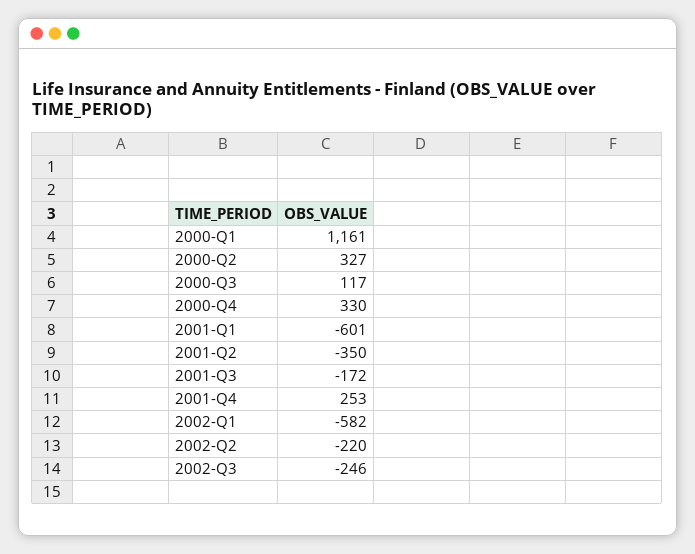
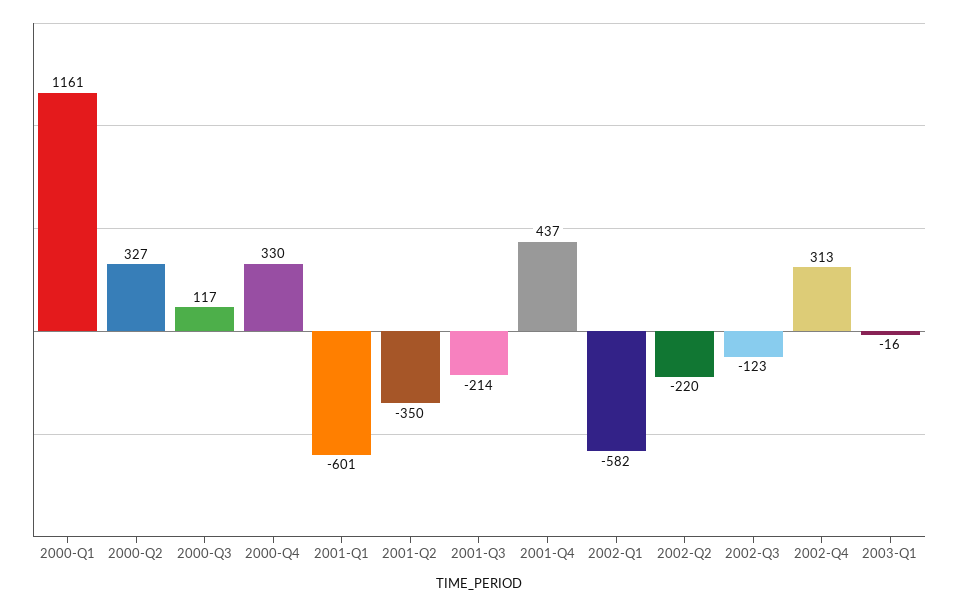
2001-Q3: -172 -> -214
2001-Q4: 253 -> 437
2002-Q3: -246 -> -123
2002-Q4: none -> 313
2003-Q1: none -> -16

